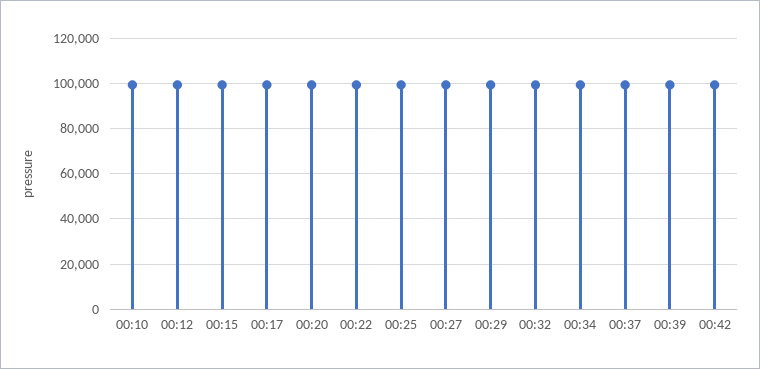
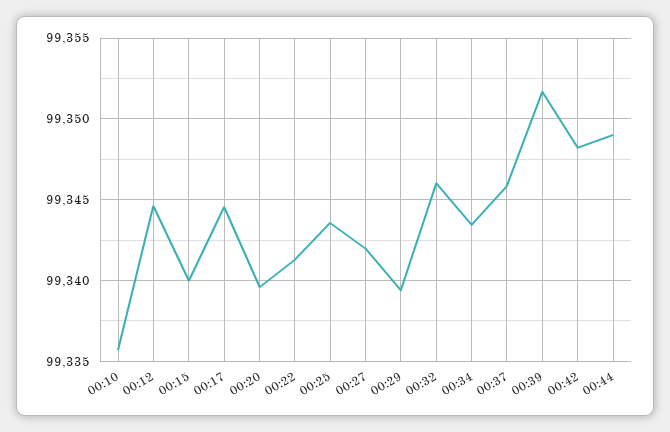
00:44: none -> 99349

